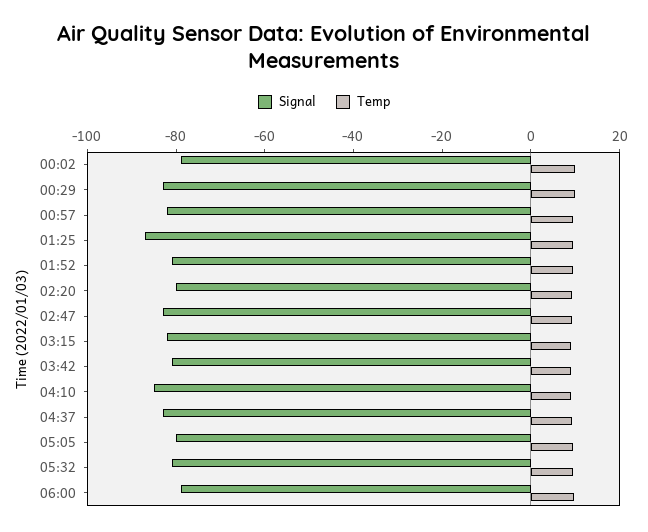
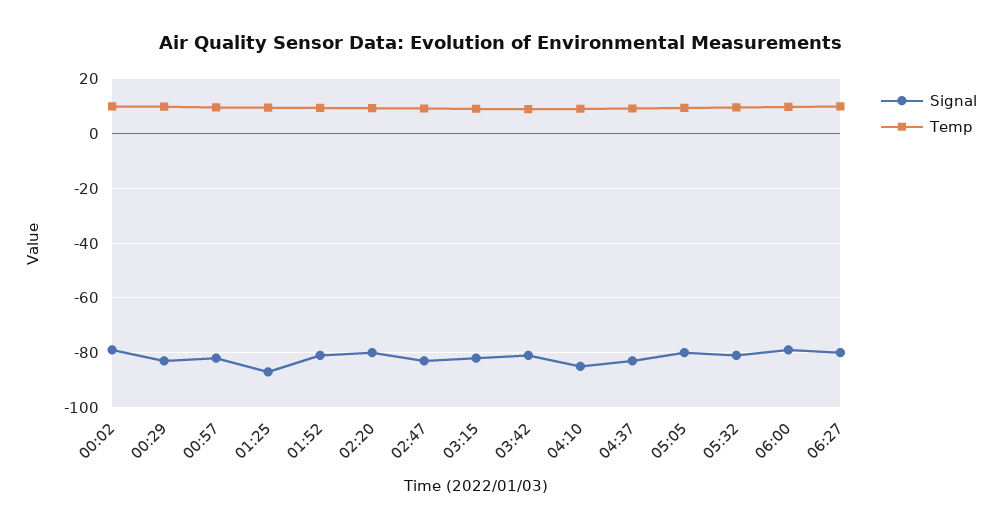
Signal, 06:27: none -> -80
Temp, 06:27: none -> 10

